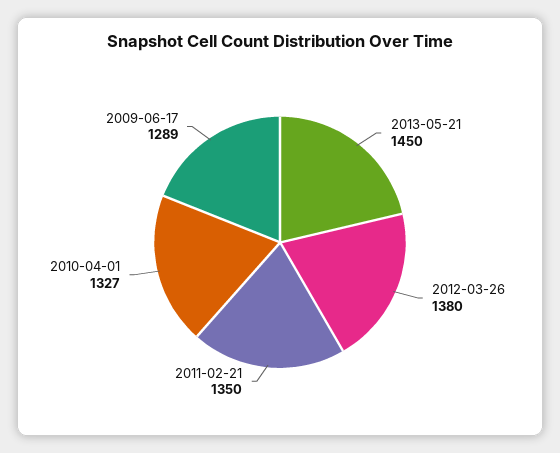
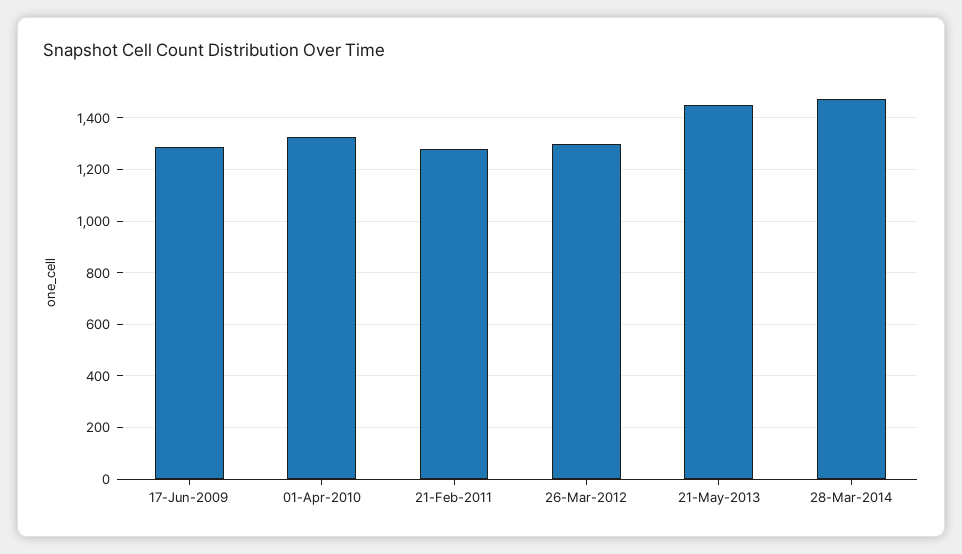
2012-03-26: 1380 -> 1300
2011-02-21: 1350 -> 1275
28-Mar-2014: none -> 1475

